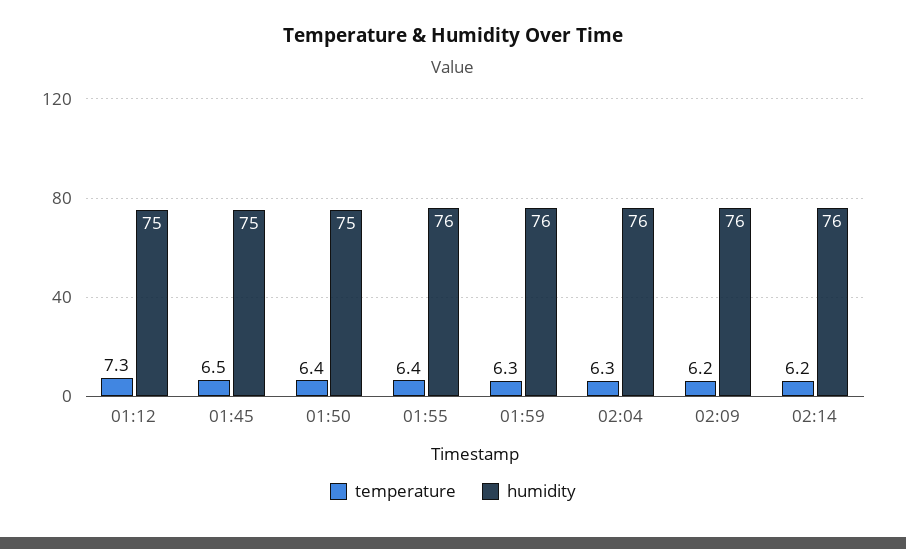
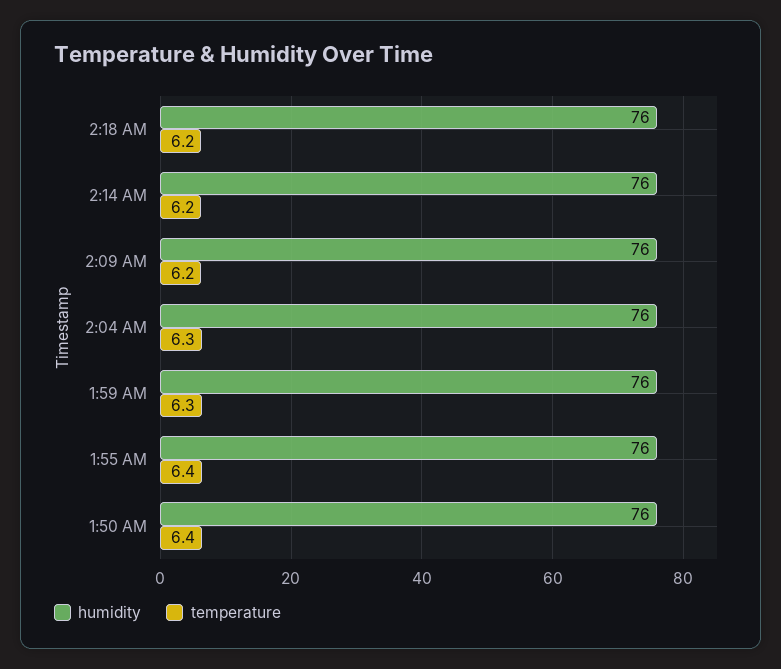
temperature, 01:12: 7.3 -> none
humidity, 01:12: 75 -> none
temperature, 01:45: 6.5 -> none
humidity, 01:45: 75 -> none
humidity, 01:50: 75 -> 76
humidity, 2:18 AM: none -> 76
temperature, 2:18 AM: none -> 6.2

